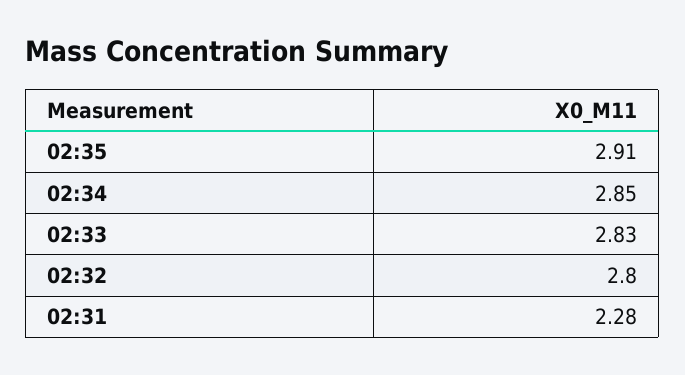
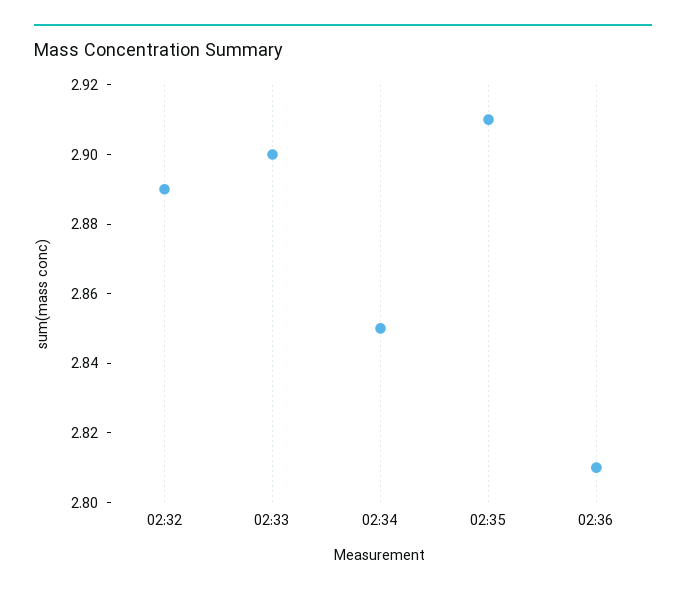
02:33: 2.83 -> 2.9
02:32: 2.8 -> 2.89
02:31: 2.28 -> none
02:36: none -> 2.81

